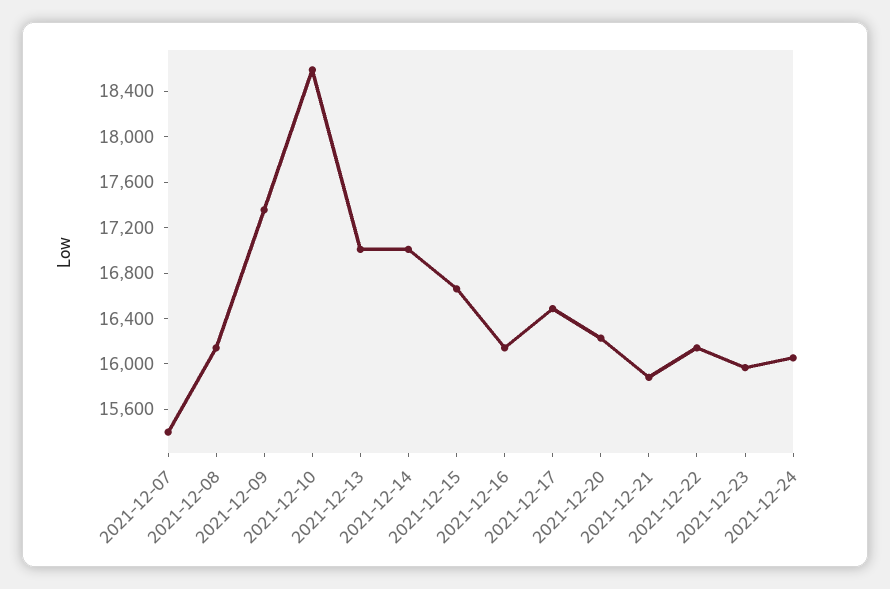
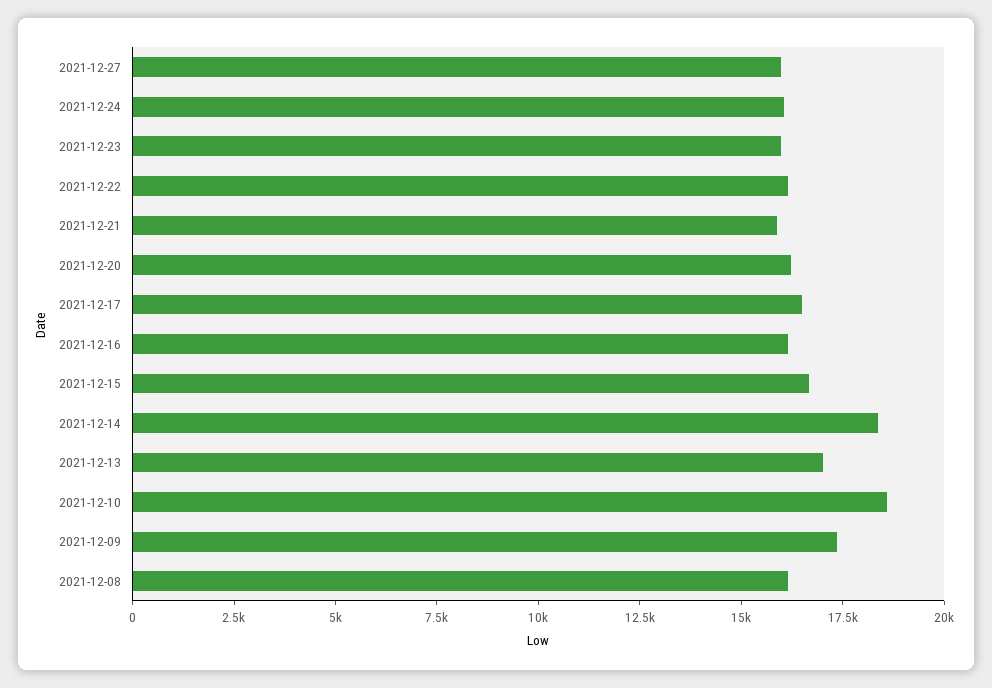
2021-12-07: 15400 -> none
2021-12-14: 17000 -> 18500
2021-12-27: none -> 16000

